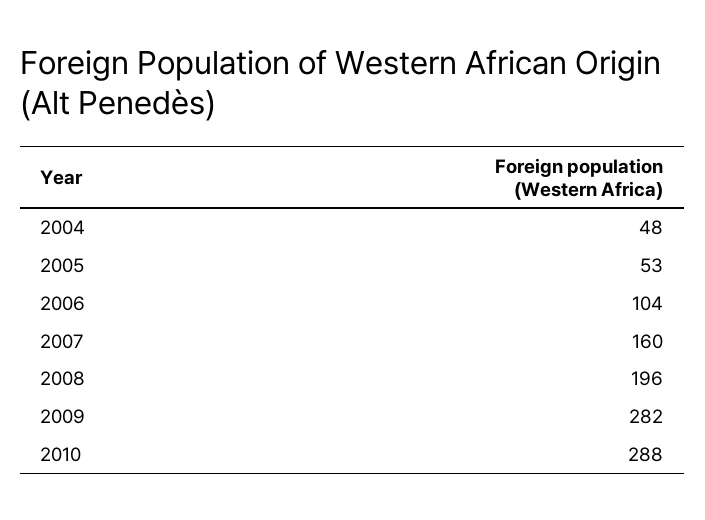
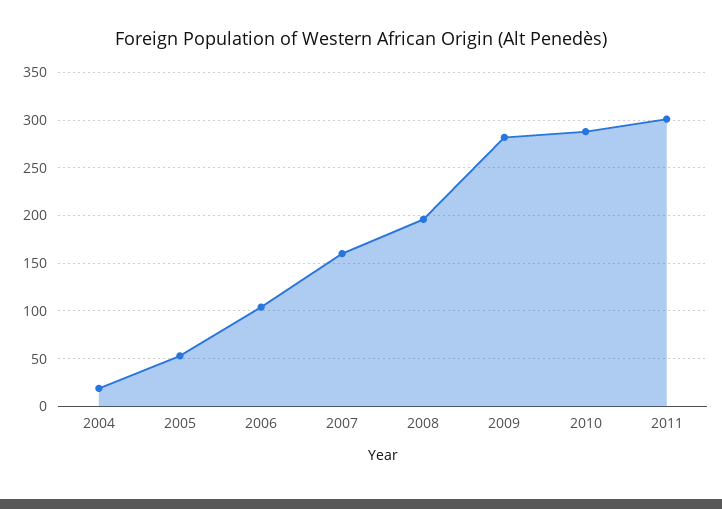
2004: 48 -> 20
2011: none -> 300

